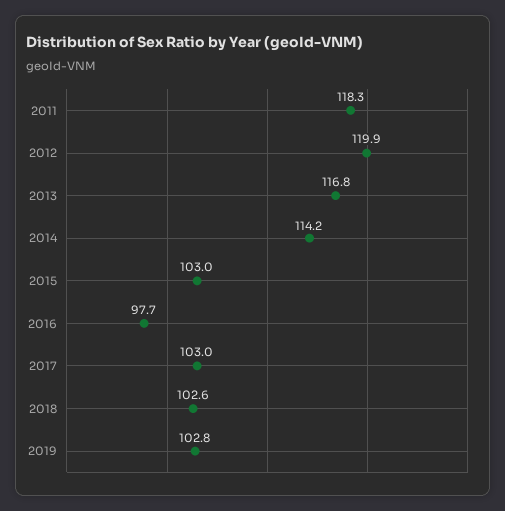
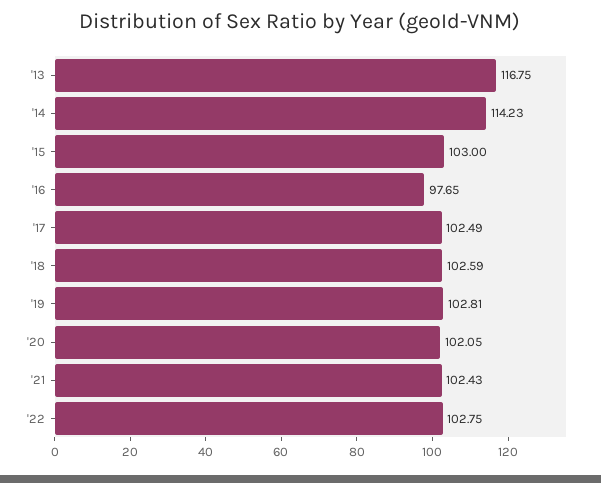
2011: 118.3 -> none
2012: 119.9 -> none
2017: 103 -> 102.49
'20: none -> 102.05
'21: none -> 102.43
'22: none -> 102.75

